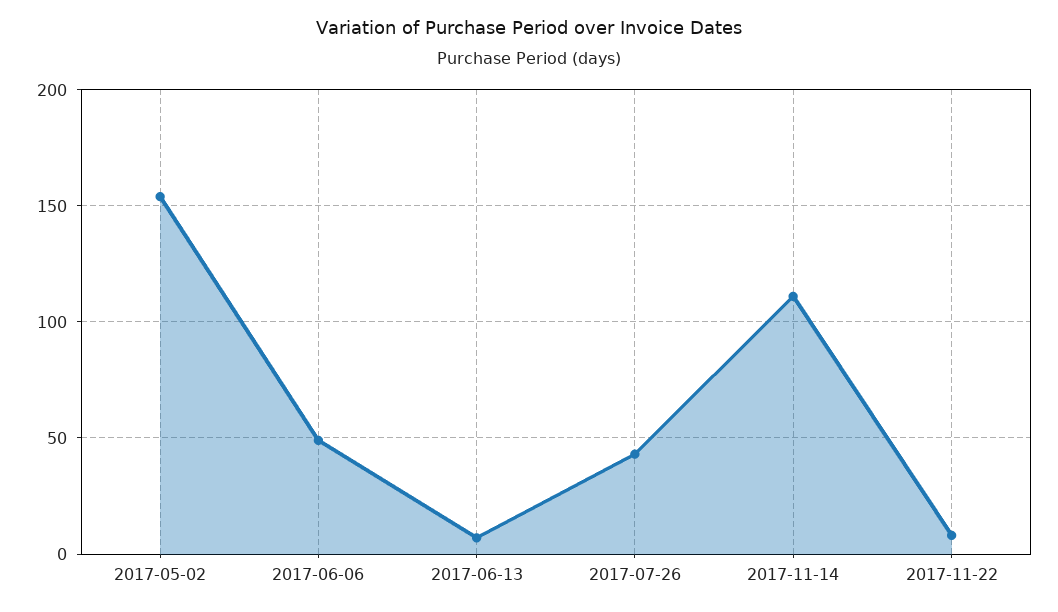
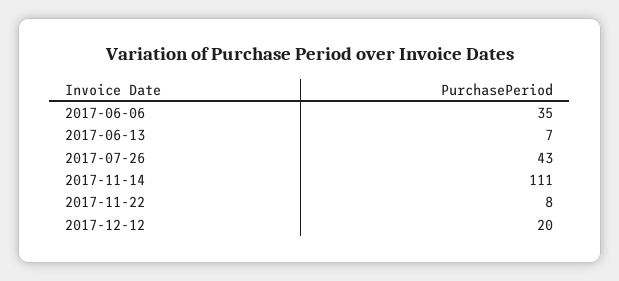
2017-05-02: 155 -> none
2017-06-06: 50 -> 35
2017-12-12: none -> 20

